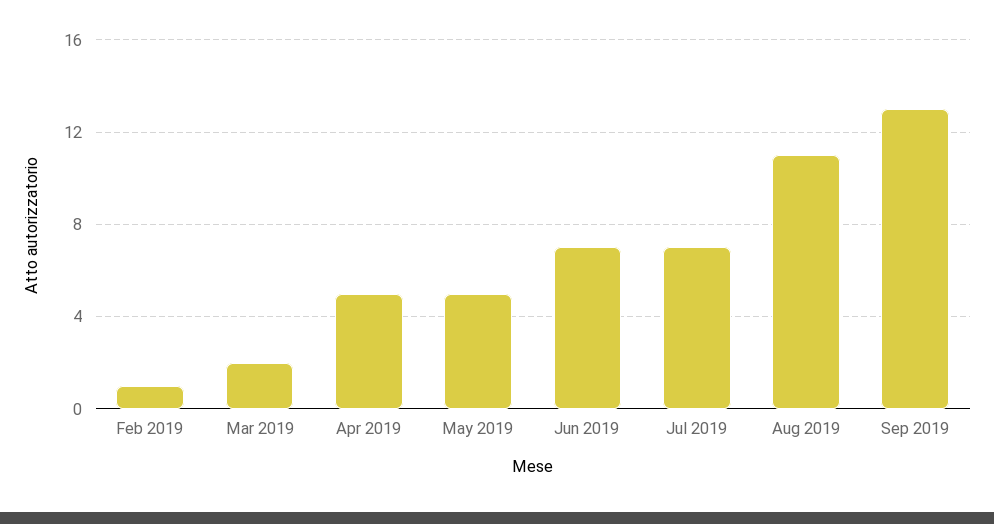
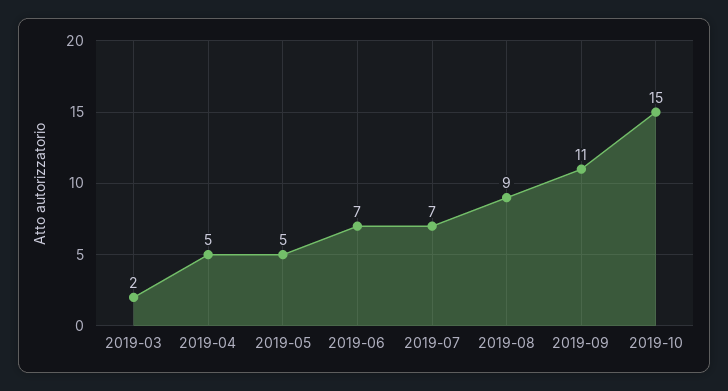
Feb 2019: 1 -> none
Aug 2019: 11 -> 9
Sep 2019: 13 -> 11
2019-10: none -> 15

